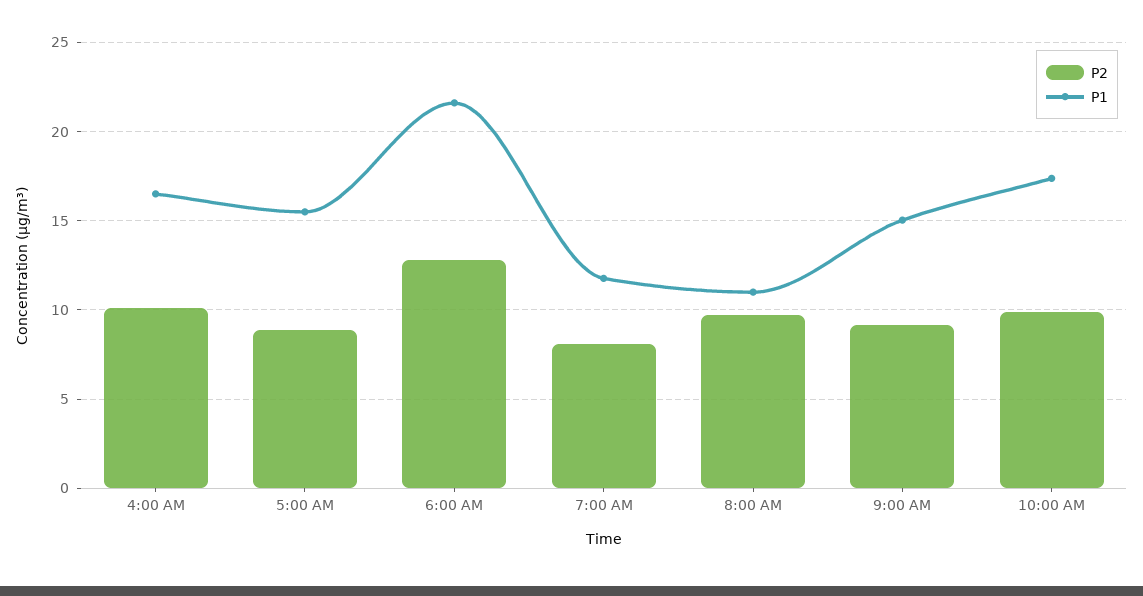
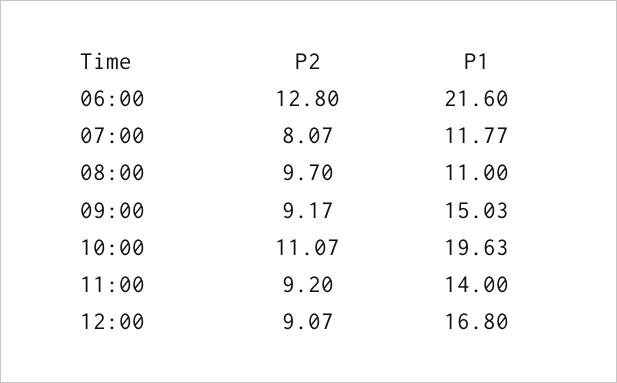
P2, 4:00 AM: 10 -> none
P1, 4:00 AM: 16.5 -> none
P2, 5:00 AM: 9 -> none
P1, 5:00 AM: 15.5 -> none
P2, 10:00 AM: 10 -> 11.07
P1, 10:00 AM: 17.5 -> 19.63
P2, 11:00: none -> 9.2
P1, 11:00: none -> 14
P2, 12:00: none -> 9.07
P1, 12:00: none -> 16.8

